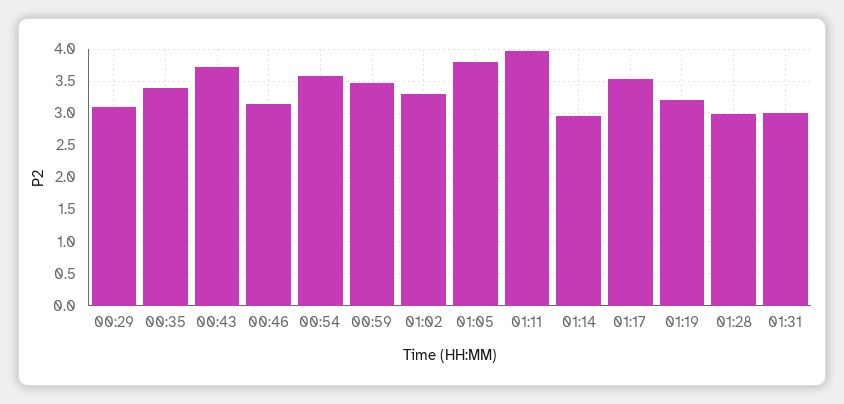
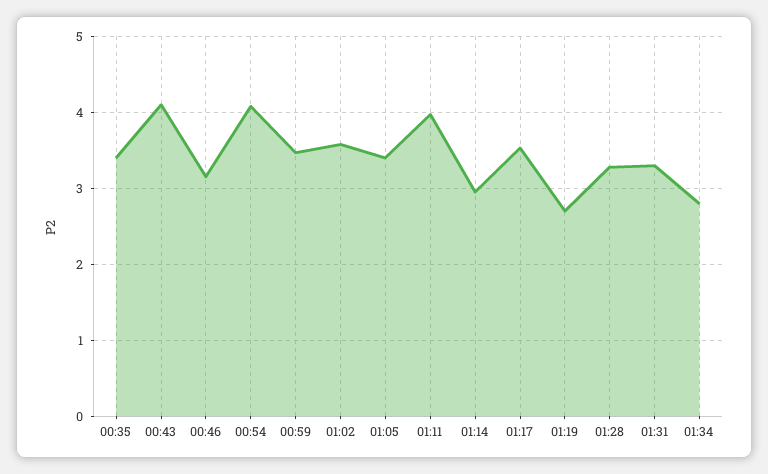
00:29: 3.1 -> none
00:43: 3.7 -> 4.1
00:54: 3.6 -> 4.1
01:02: 3.3 -> 3.6
01:05: 3.8 -> 3.4
01:19: 3.2 -> 2.7
01:28: 3 -> 3.3
01:31: 3 -> 3.3
01:34: none -> 2.8

